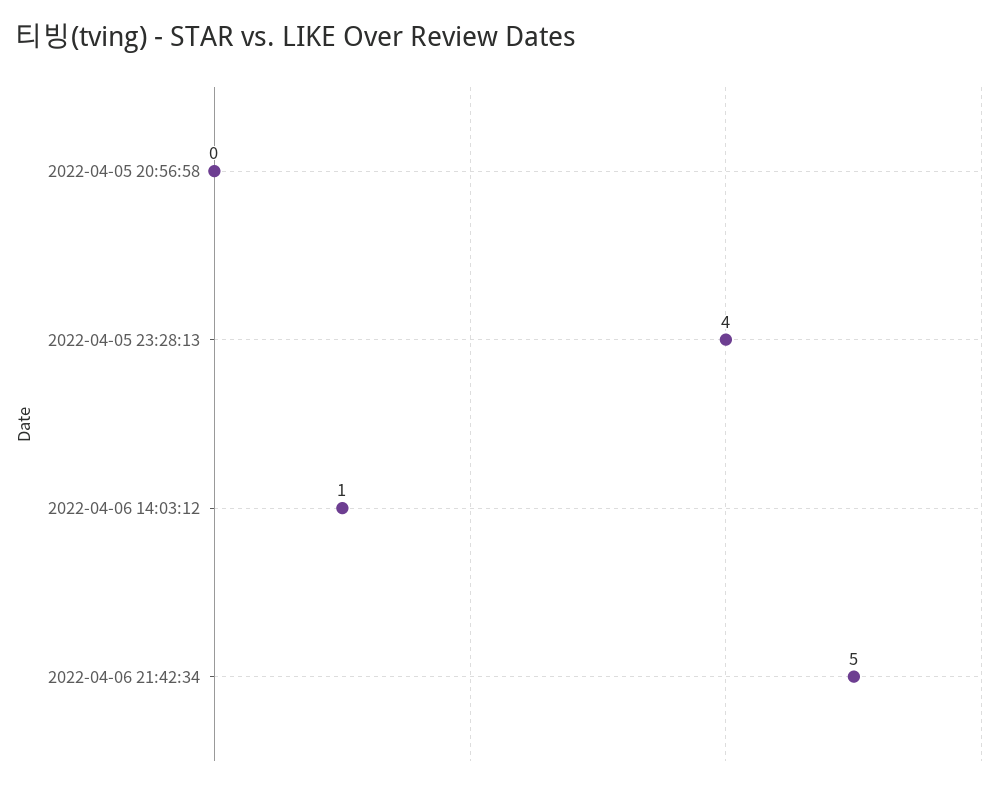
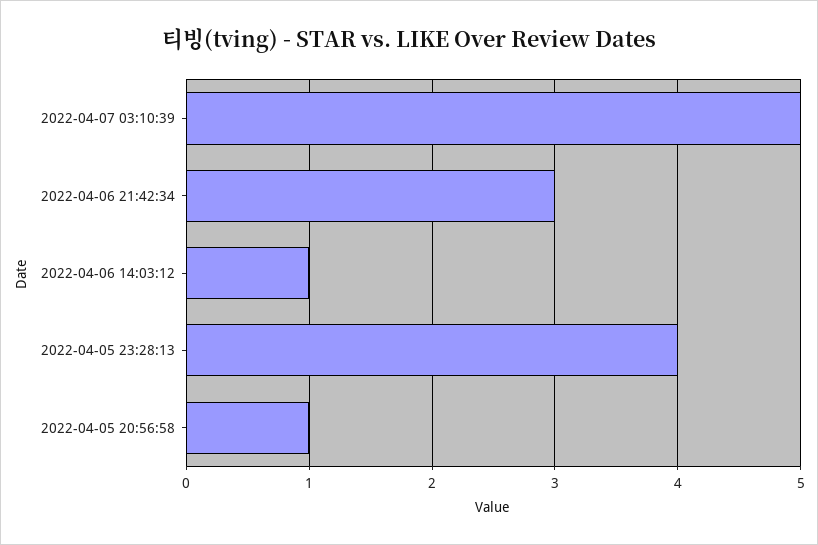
2022-04-05 20:56:58: 0 -> 1
2022-04-06 21:42:34: 5 -> 3
2022-04-07 03:10:39: none -> 5

